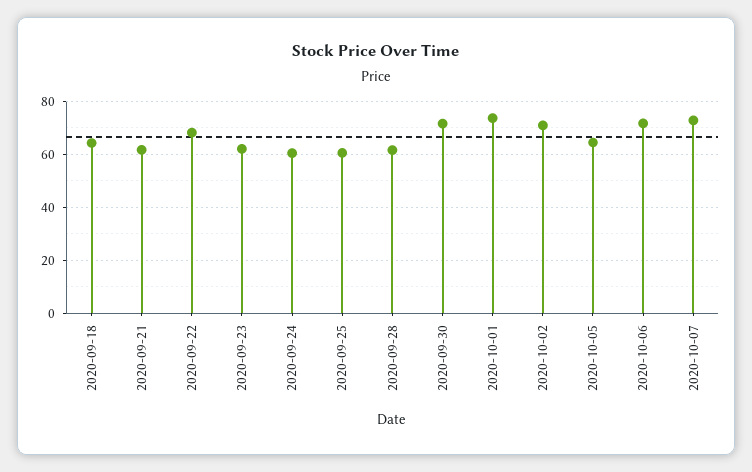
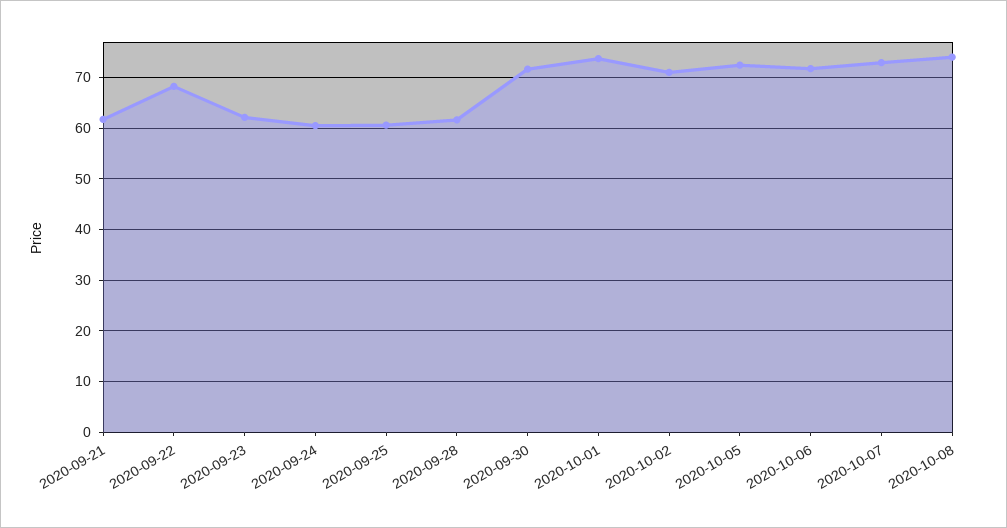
2020-09-18: 65 -> none
2020-10-05: 65 -> 72
2020-10-08: none -> 74

